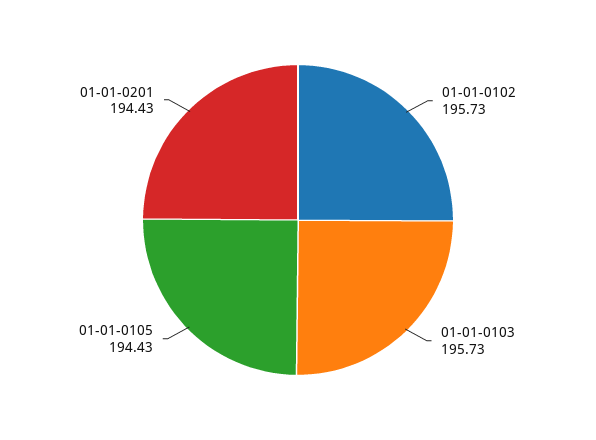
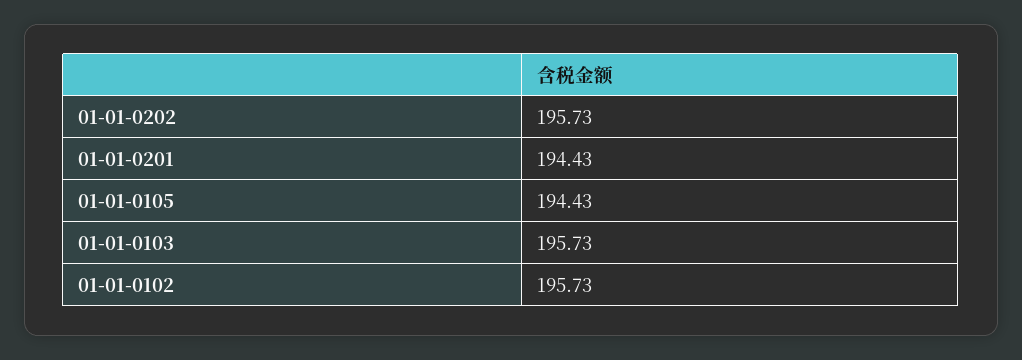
01-01-0202: none -> 195.73

